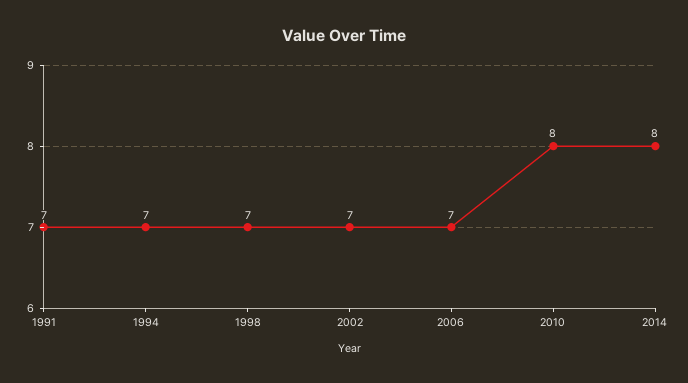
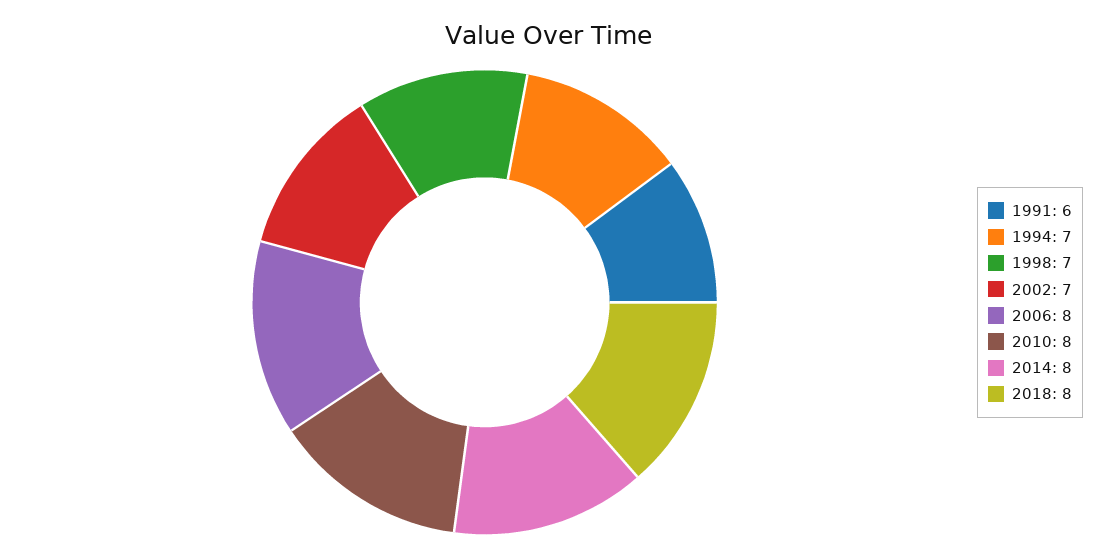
1991: 7 -> 6
2006: 7 -> 8
2018: none -> 8

